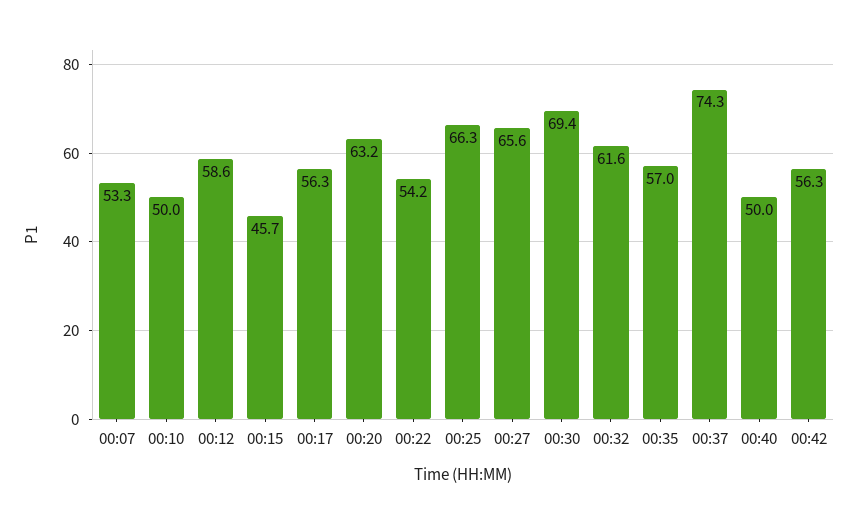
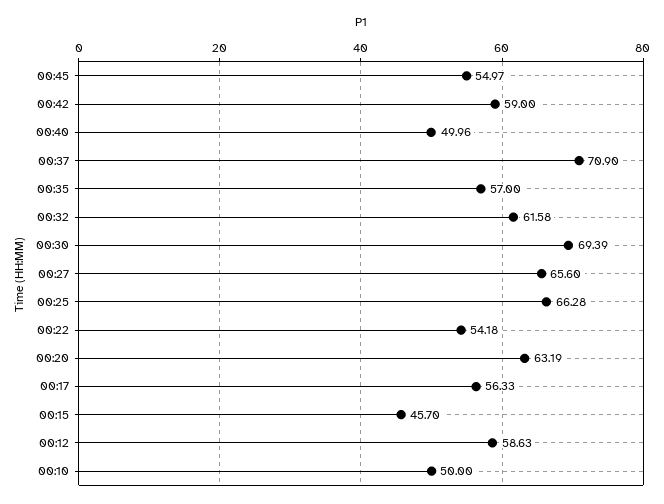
00:07: 53.3 -> none
00:37: 74.3 -> 70.9
00:42: 56.3 -> 59
00:45: none -> 54.97

